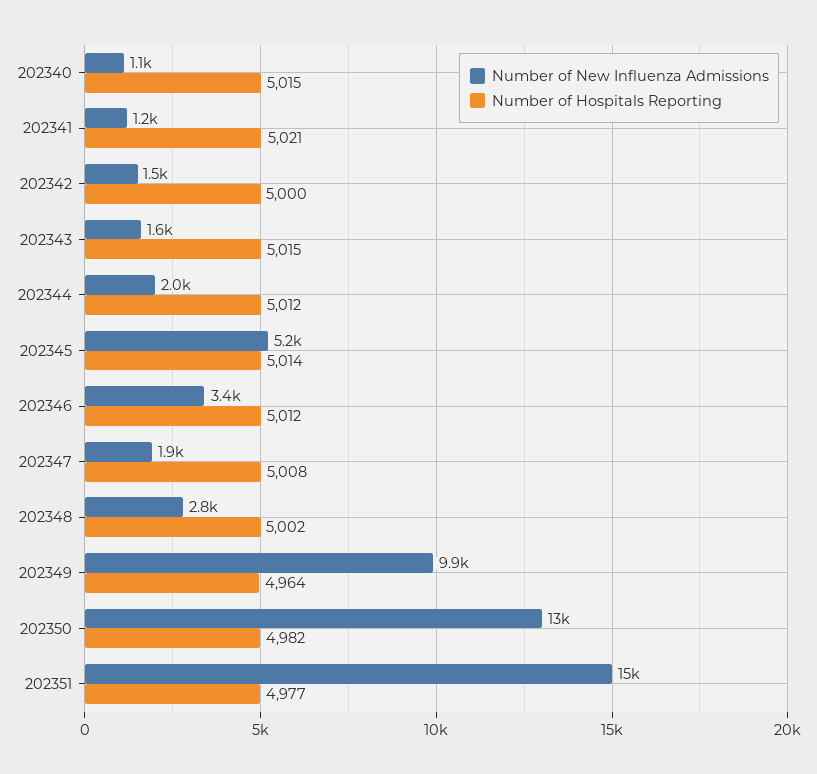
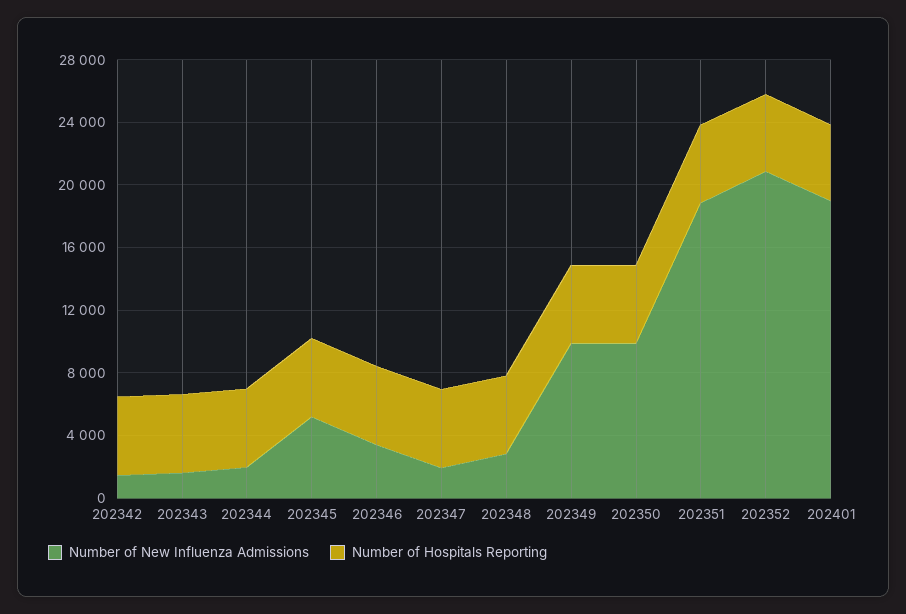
Number of New Influenza Admissions, 202340: 1100 -> none
Number of Hospitals Reporting, 202340: 5015 -> none
Number of New Influenza Admissions, 202341: 1200 -> none
Number of Hospitals Reporting, 202341: 5021 -> none
Number of New Influenza Admissions, 202350: 13000 -> 10000
Number of New Influenza Admissions, 202351: 15000 -> 19000
Number of New Influenza Admissions, 202352: none -> 21000
Number of Hospitals Reporting, 202352: none -> 5000
Number of New Influenza Admissions, 202401: none -> 19000
Number of Hospitals Reporting, 202401: none -> 5000

